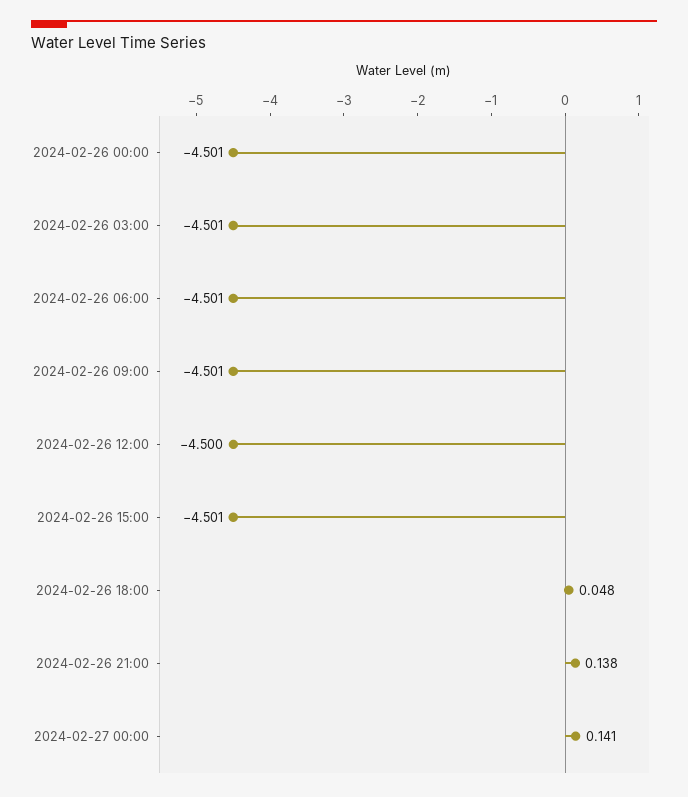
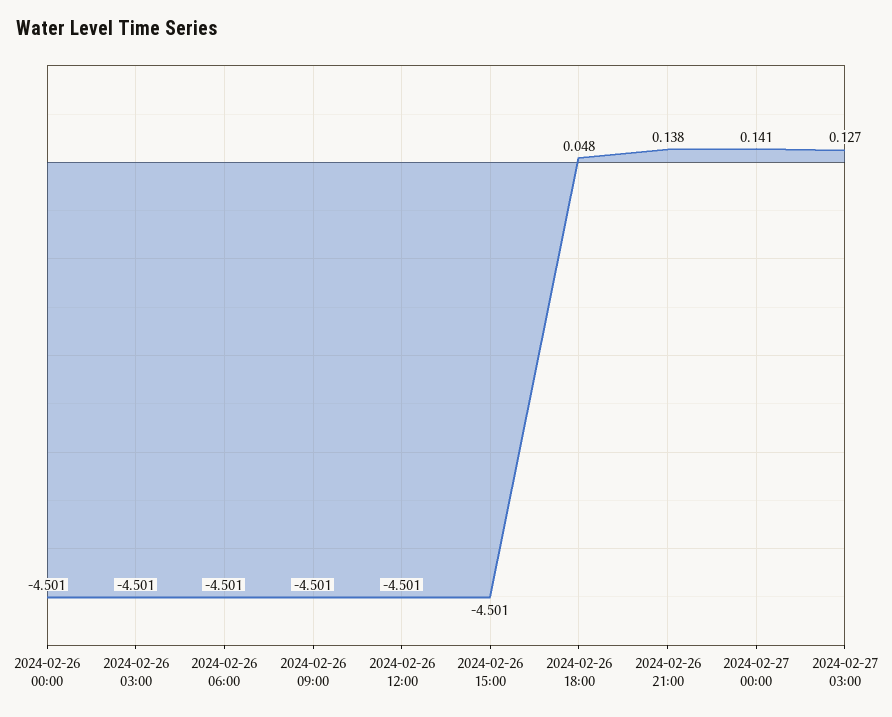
2024-02-26 12:00: -4.5 -> -4.501
2024-02-27 03:00: none -> 0.127

